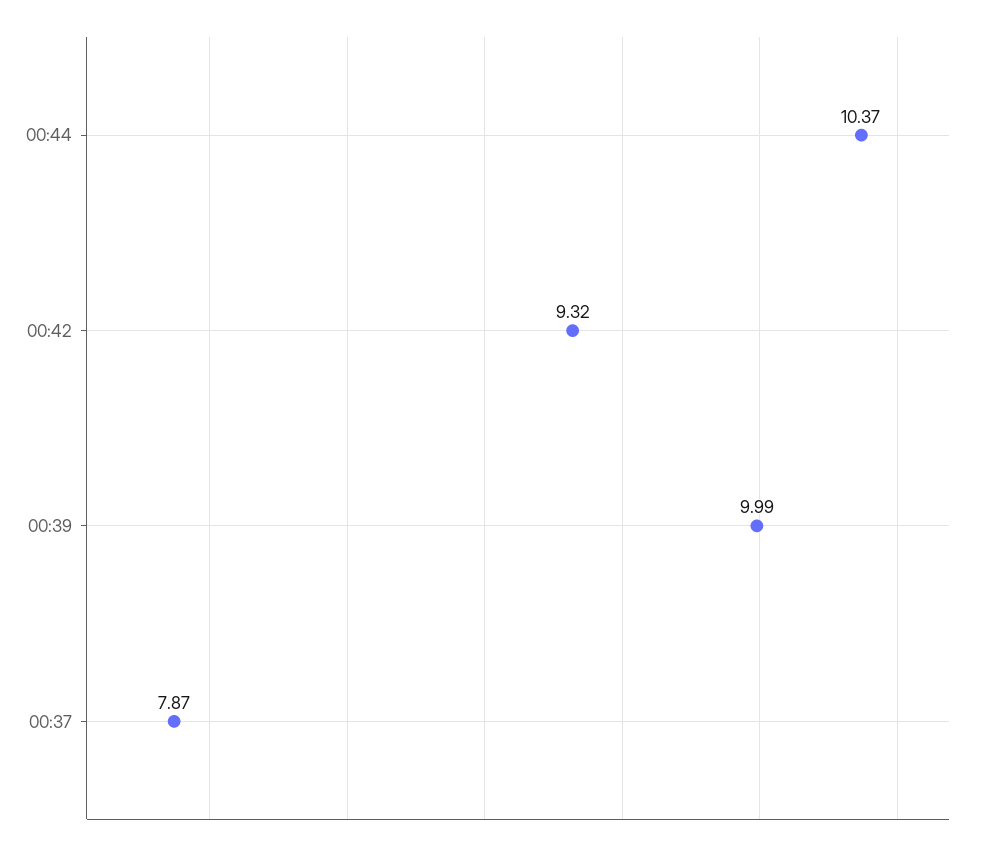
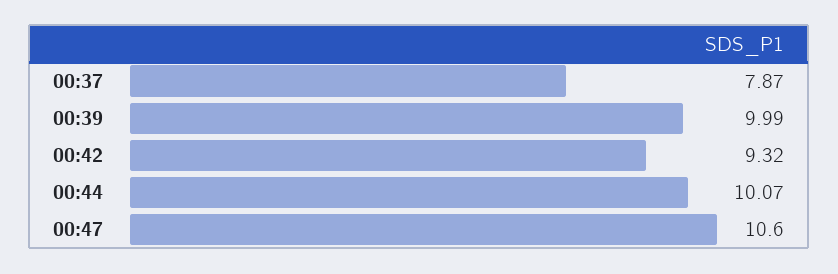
00:44: 10.37 -> 10.07
00:47: none -> 10.6

